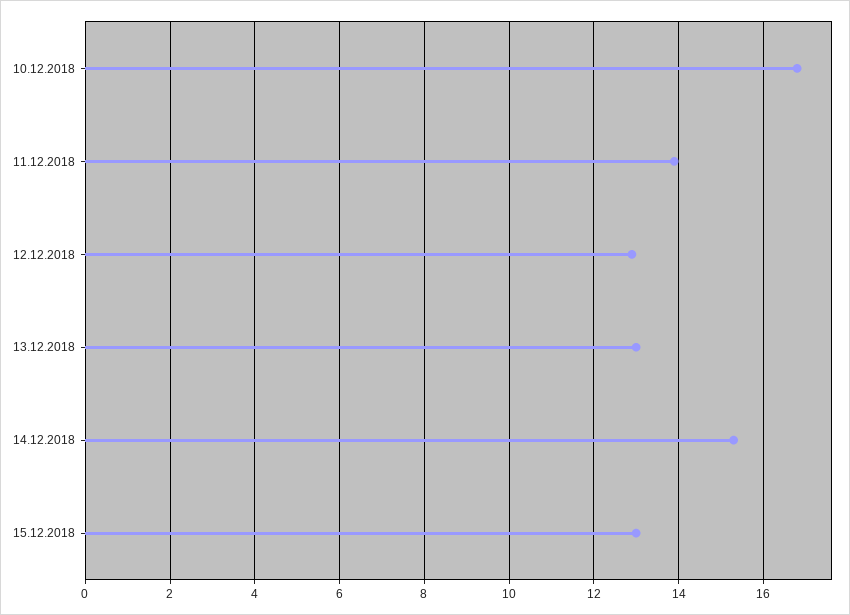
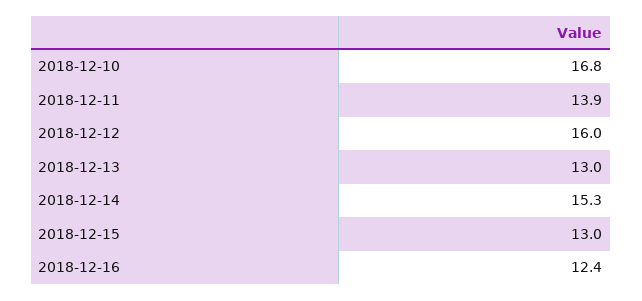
12.12.2018: 13 -> 16
2018-12-16: none -> 12.4

